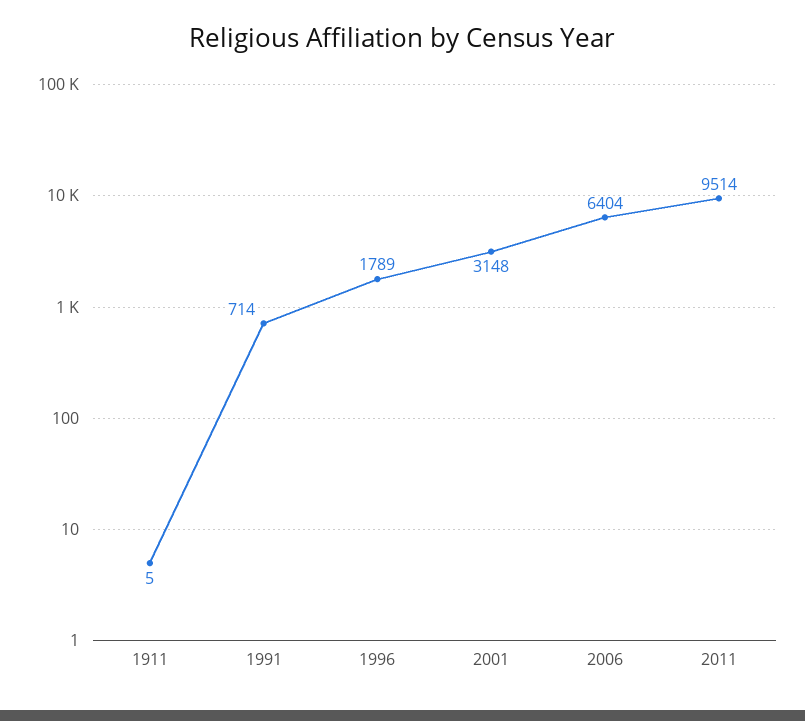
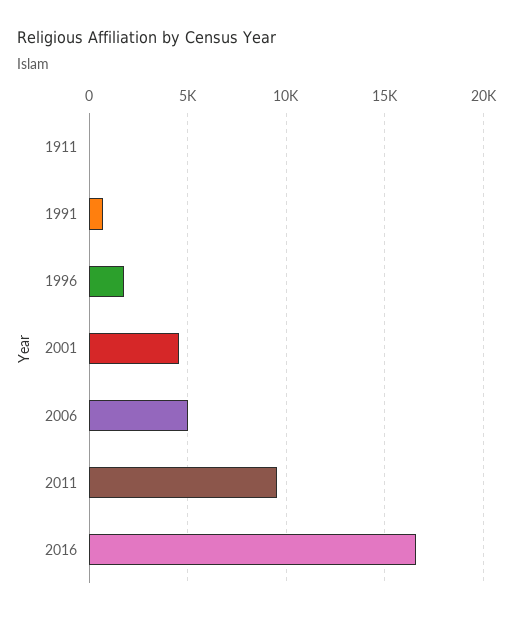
2001: 3148 -> 4500
2006: 6404 -> 5000
2016: none -> 16500

